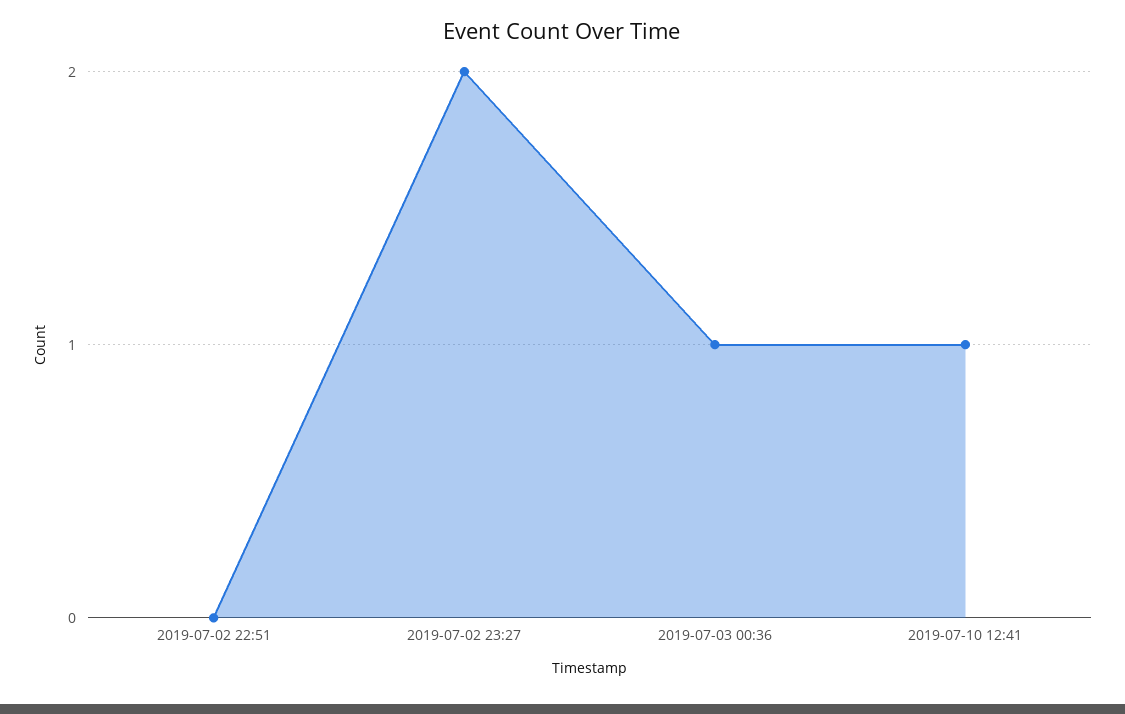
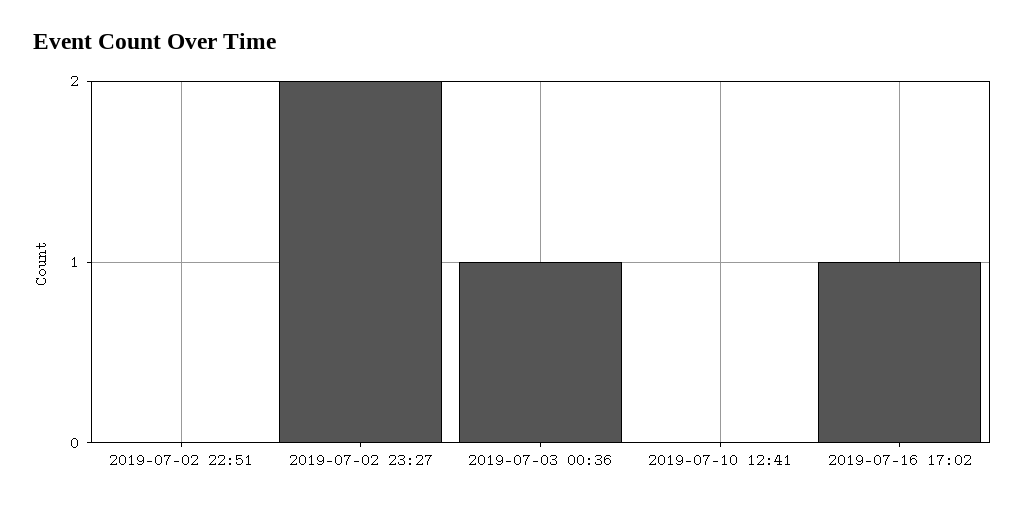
2019-07-10 12:41: 1 -> 0
2019-07-16 17:02: none -> 1

